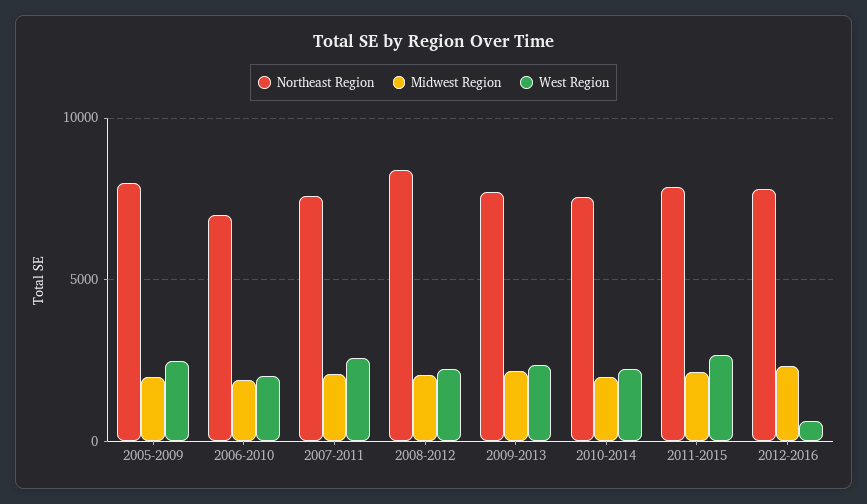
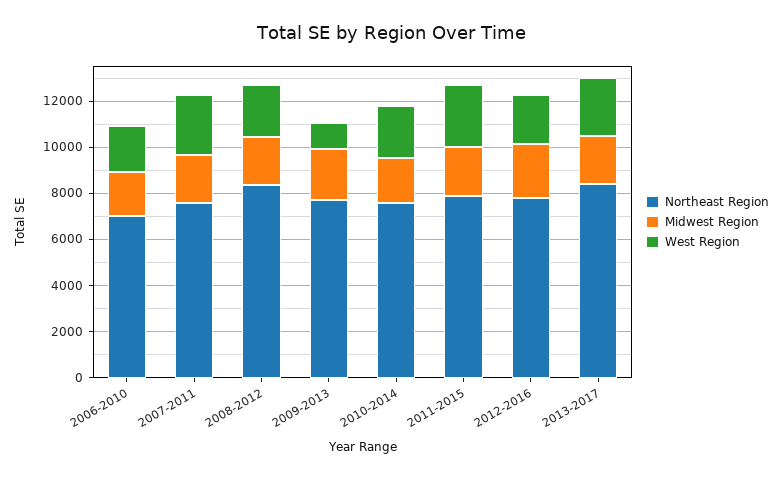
Northeast Region, 2005-2009: 8000 -> none
Midwest Region, 2005-2009: 2000 -> none
West Region, 2005-2009: 2500 -> none
West Region, 2009-2013: 2500 -> 1000
West Region, 2012-2016: 500 -> 2000
Northeast Region, 2013-2017: none -> 8500
Midwest Region, 2013-2017: none -> 2000
West Region, 2013-2017: none -> 2500

